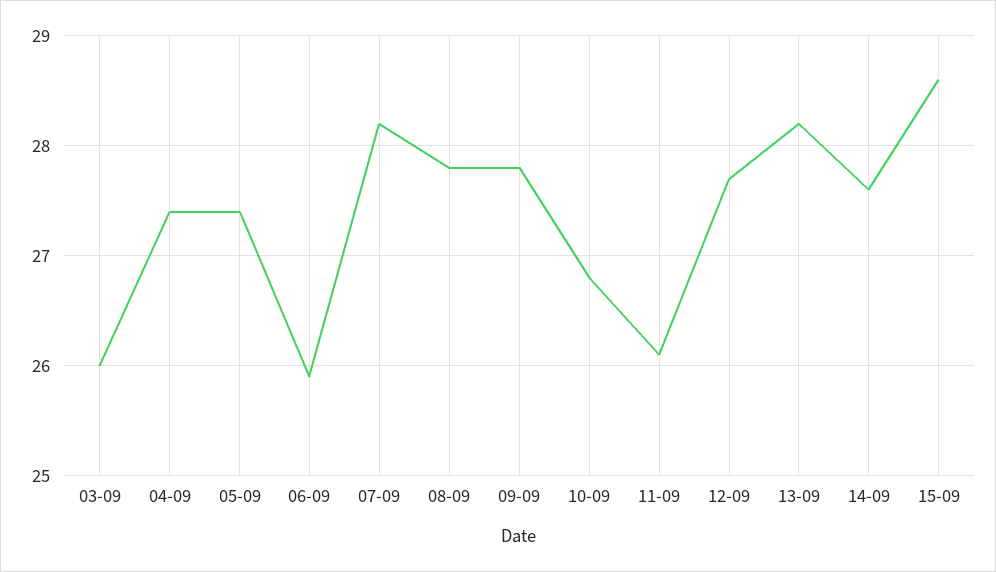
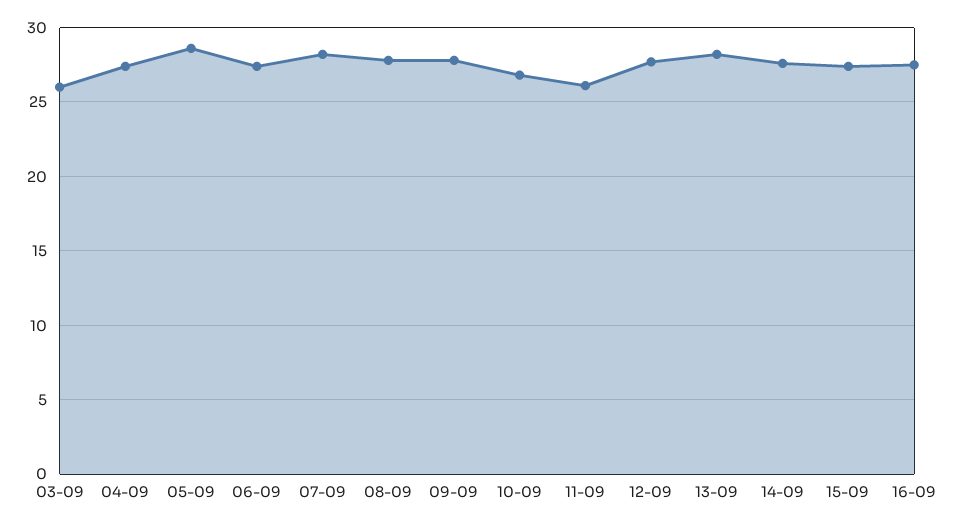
05-09: 27.4 -> 28.5
06-09: 25.9 -> 27.5
15-09: 28.6 -> 27.5
16-09: none -> 27.5

